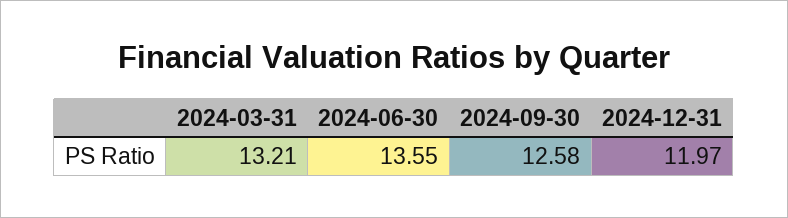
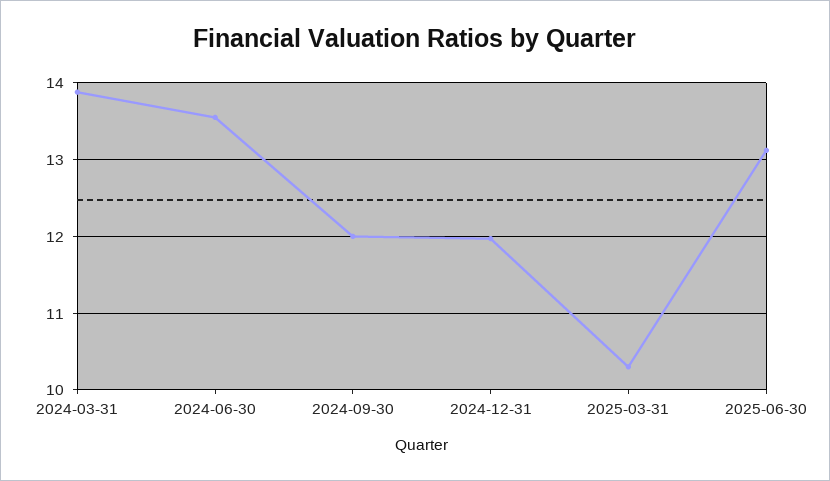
2024-03-31: 13.21 -> 13.9
2024-09-30: 12.58 -> 12
2025-03-31: none -> 10.3
2025-06-30: none -> 13.1

